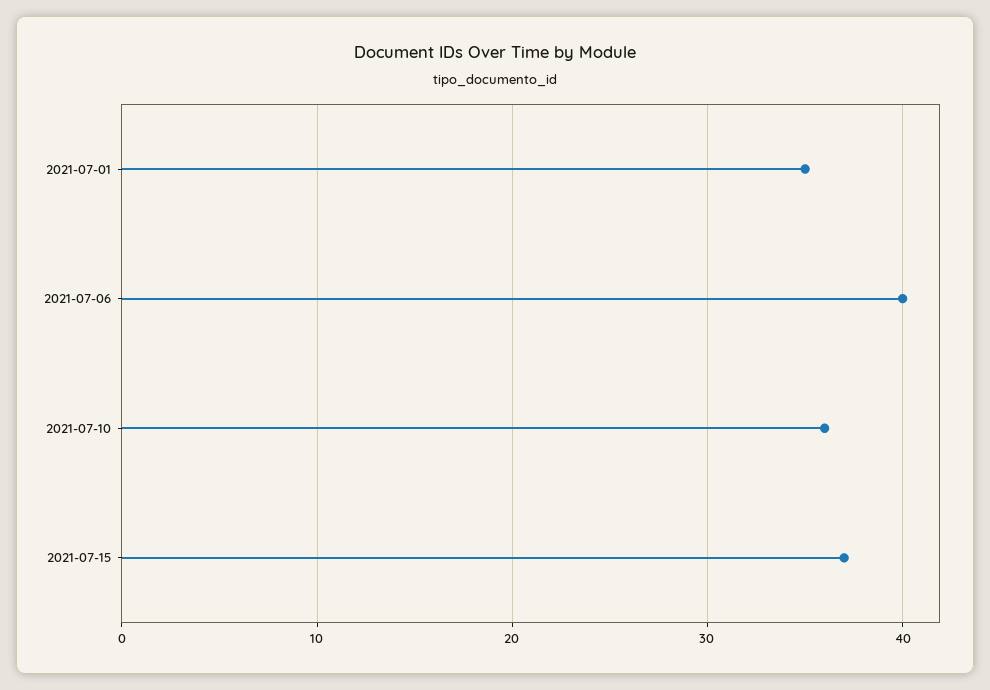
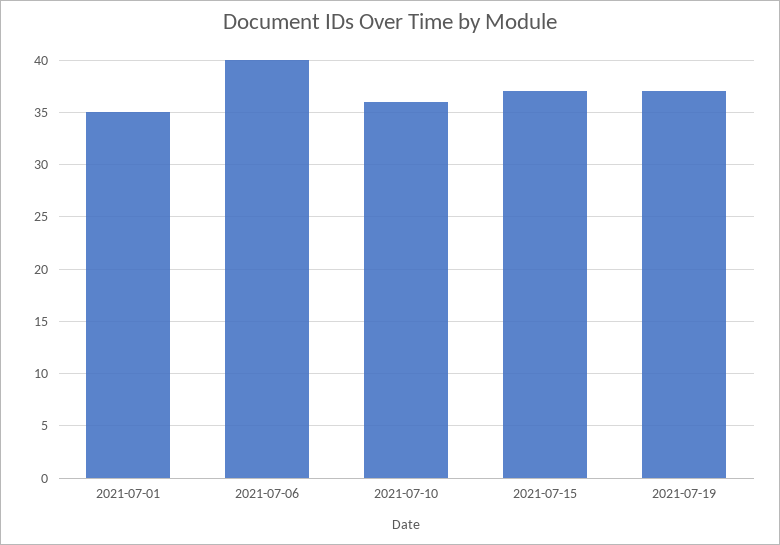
2021-07-19: none -> 37

